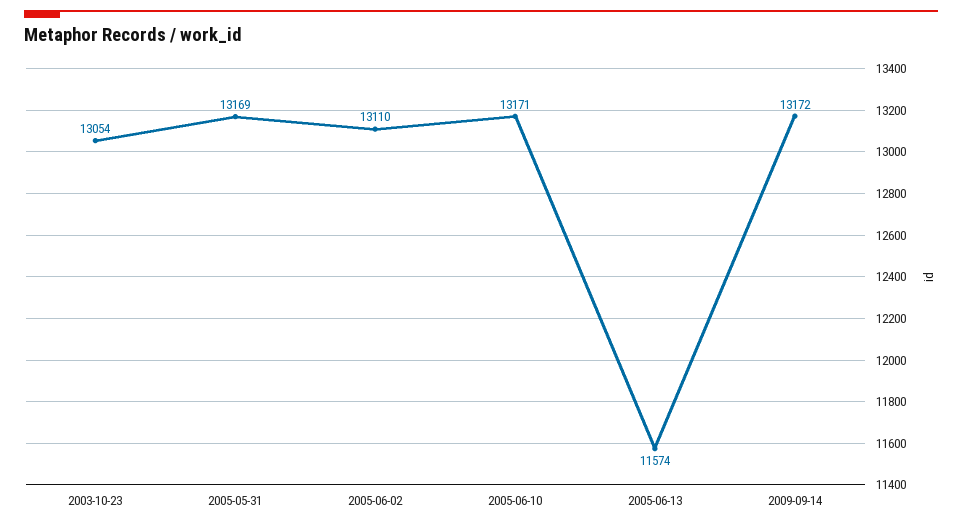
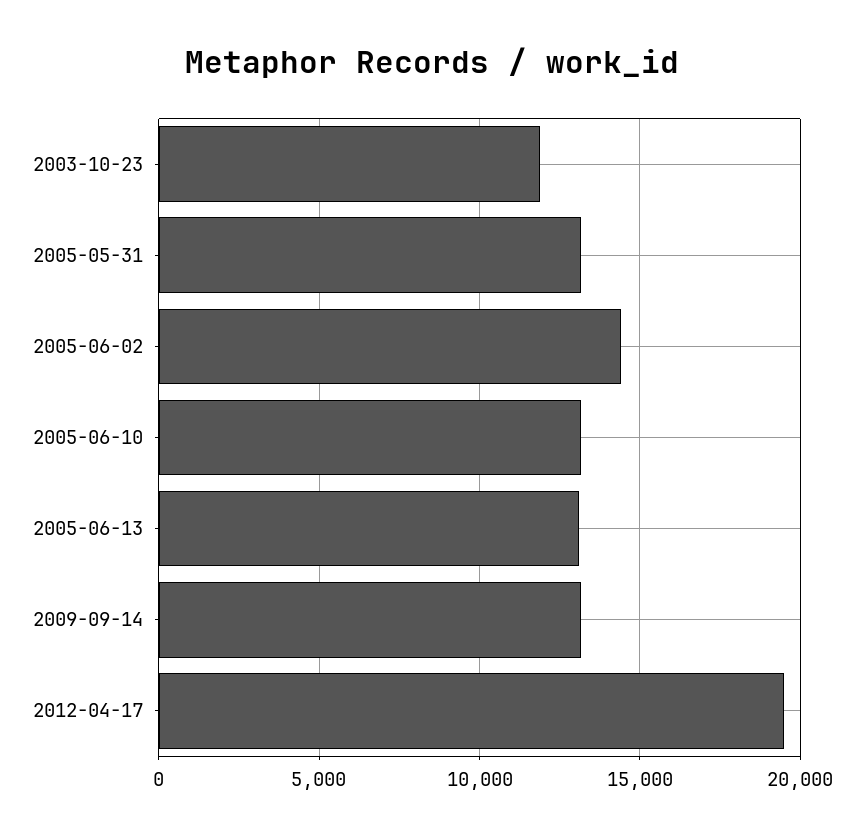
2003-10-23: 13054 -> 12000
2005-06-02: 13110 -> 14500
2005-06-13: 11574 -> 13000
2012-04-17: none -> 19500

